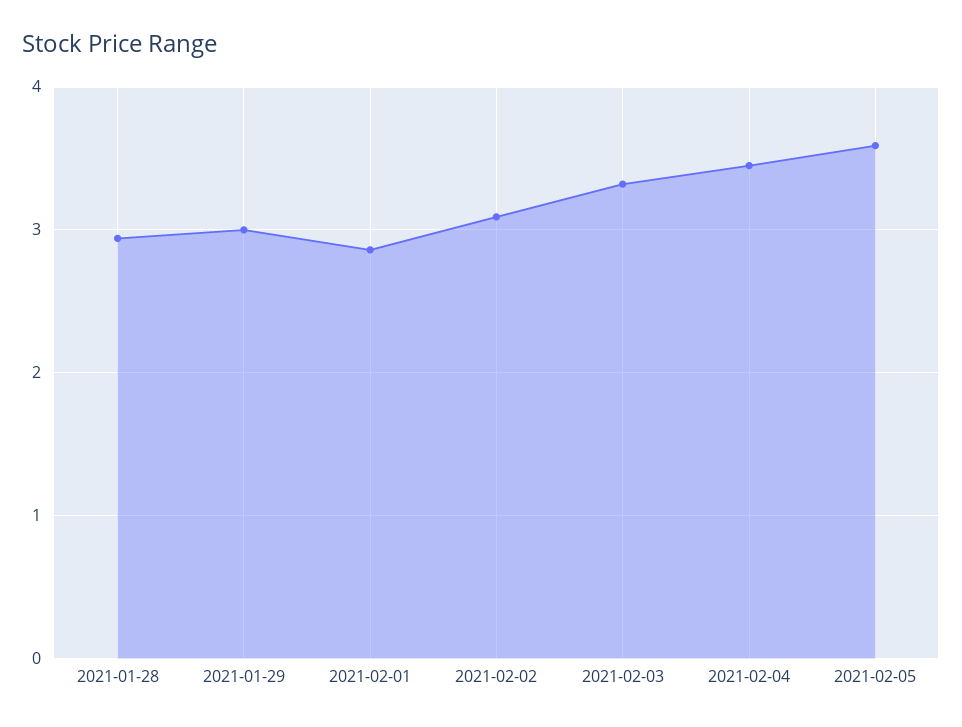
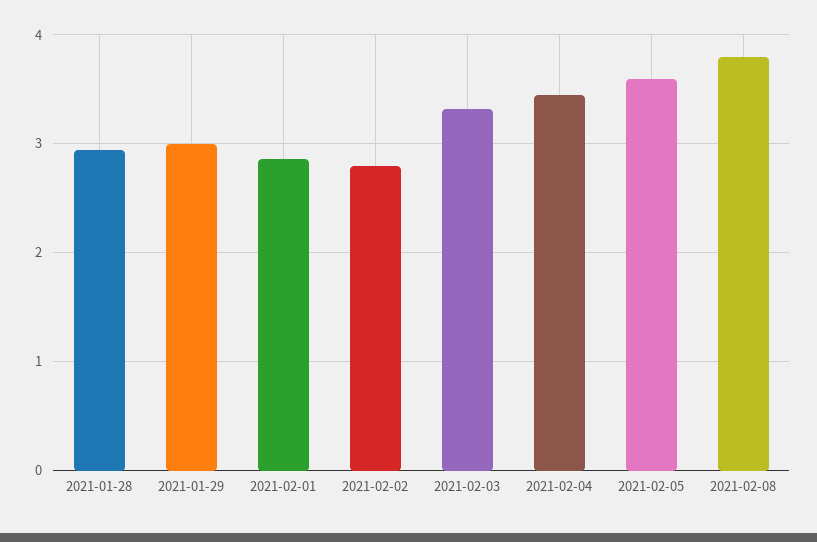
2021-02-02: 3.1 -> 2.8
2021-02-08: none -> 3.8

